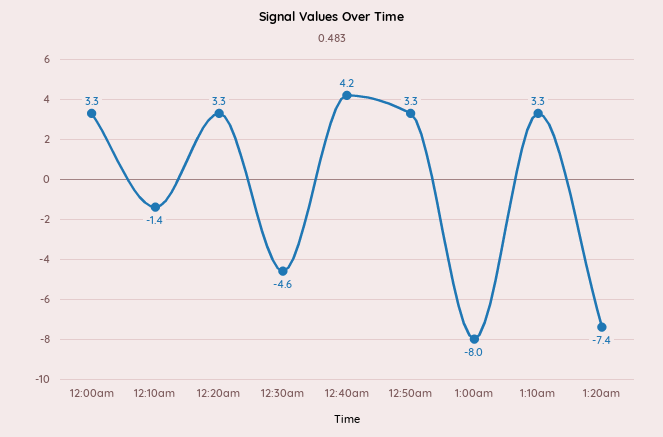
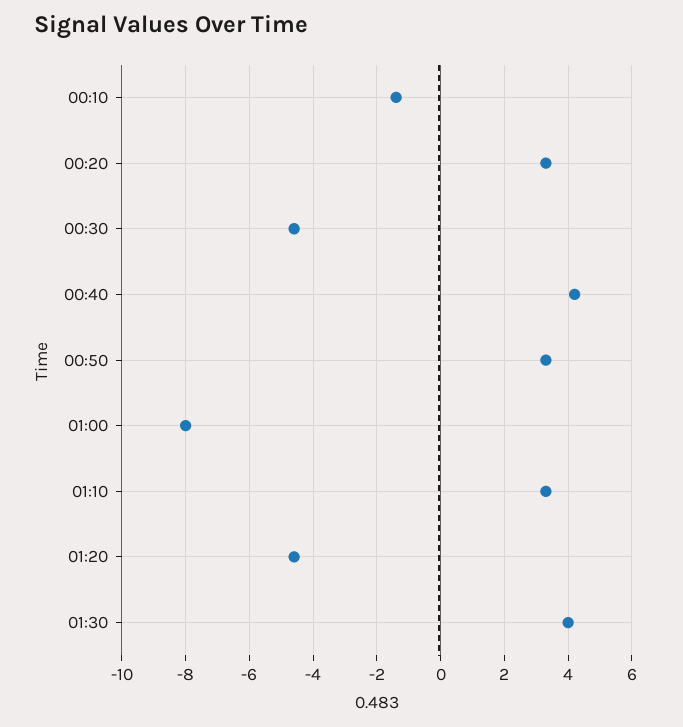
12:00am: 3.3 -> none
1:20am: -7.4 -> -4.5
01:30: none -> 4

